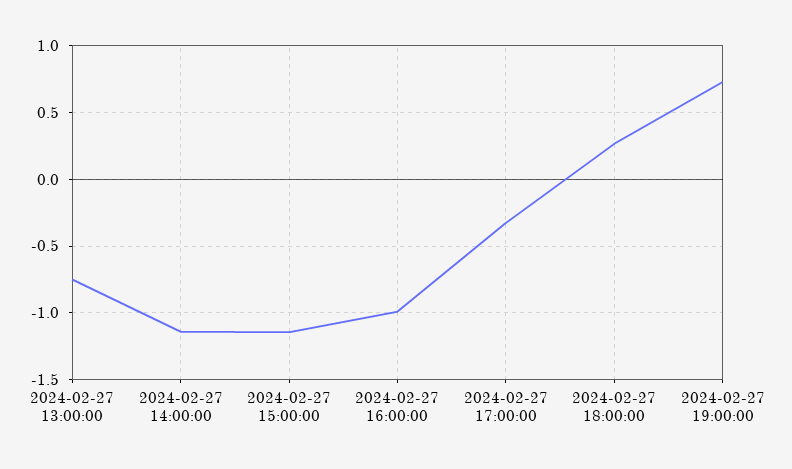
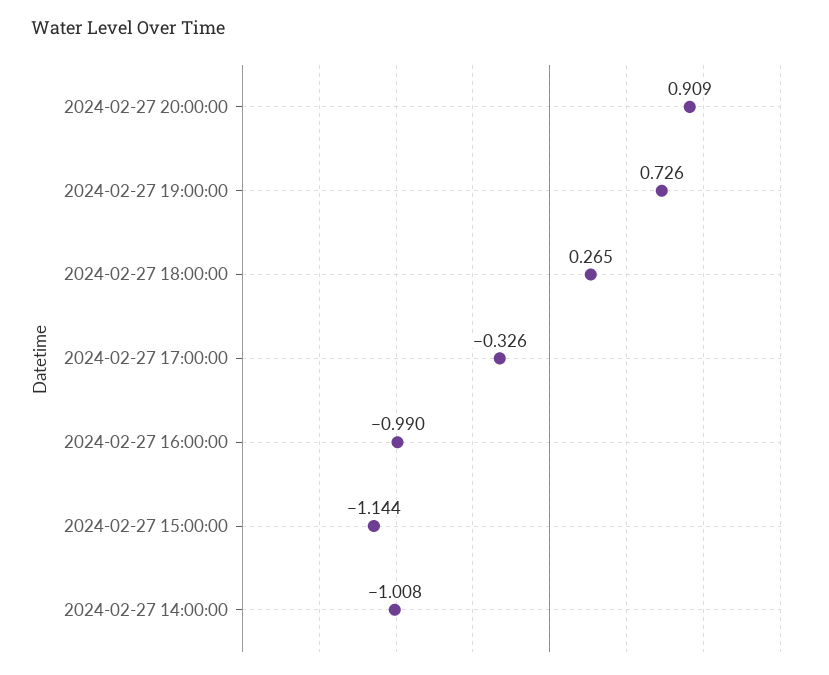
2024-02-27 13:00:00: -0.75 -> none
2024-02-27 14:00:00: -1.15 -> -1.008
2024-02-27 20:00:00: none -> 0.909

